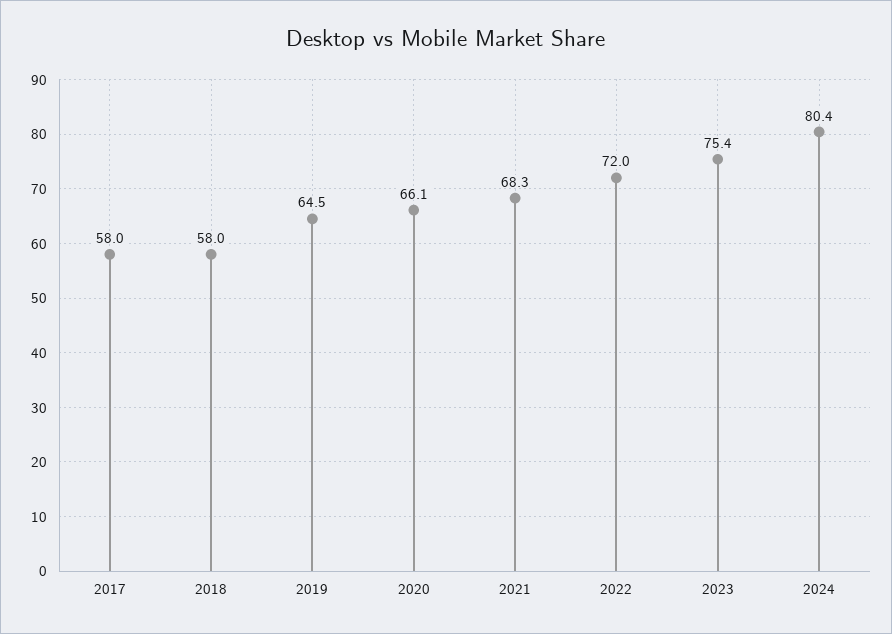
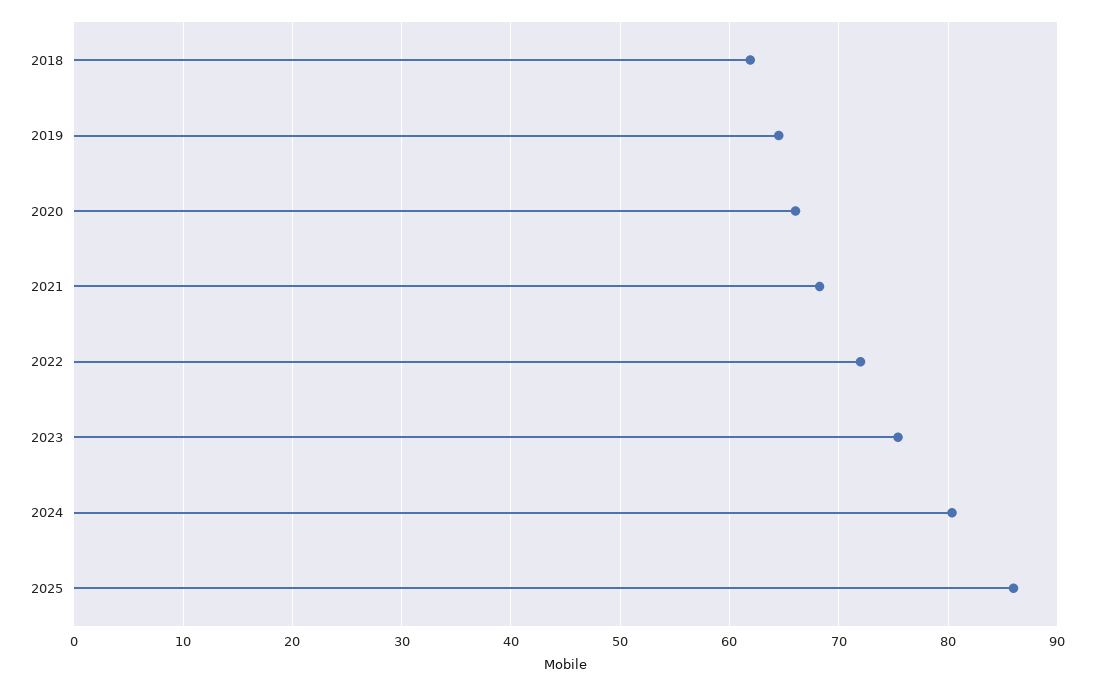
2017: 58 -> none
2018: 58 -> 62
2025: none -> 86

